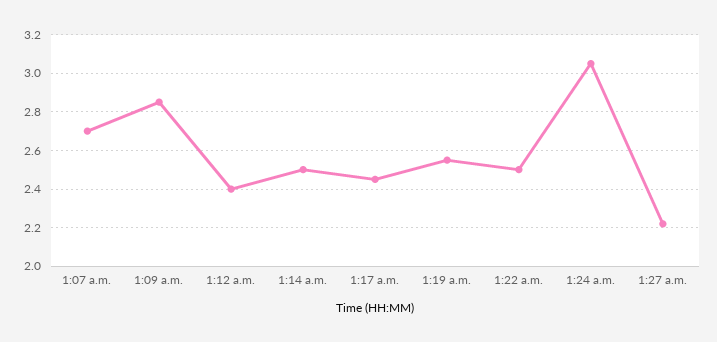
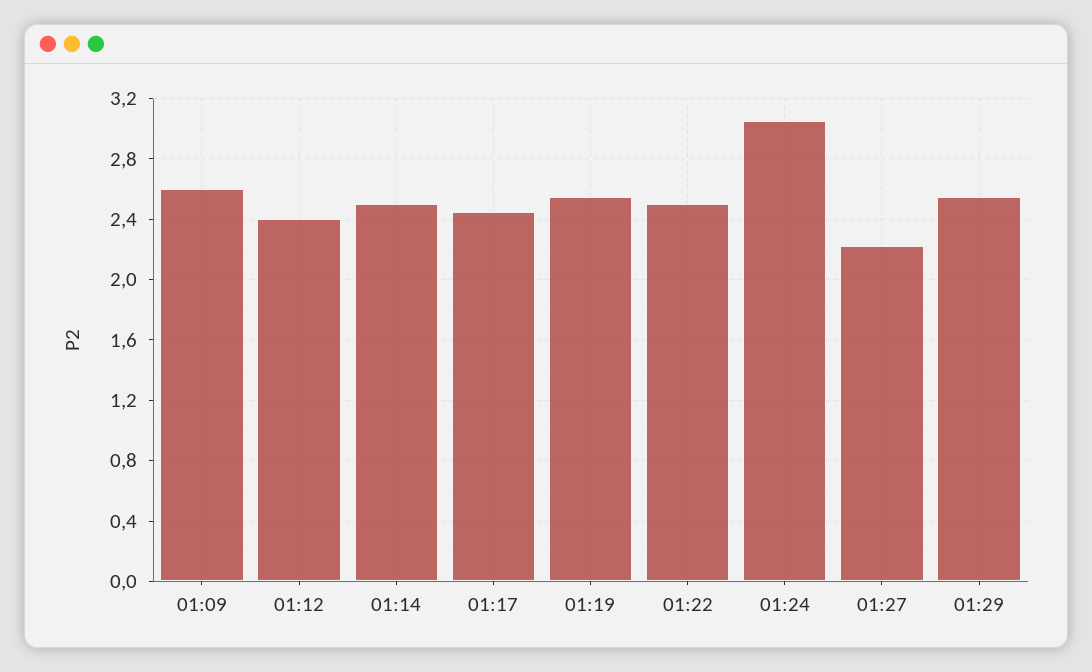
1:07 a.m.: 2.7 -> none
1:09 a.m.: 2.85 -> 2.6
01:29: none -> 2.55

